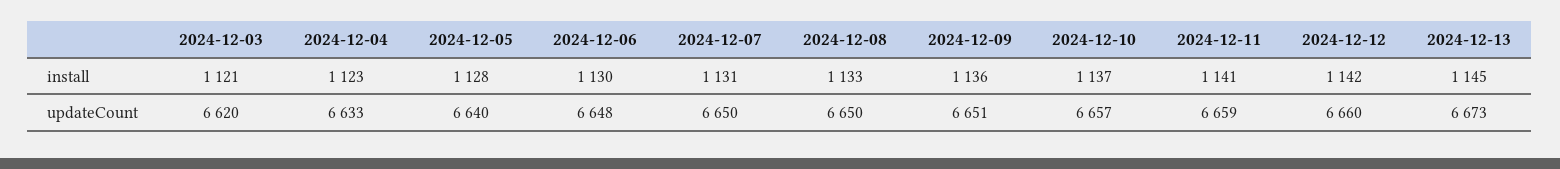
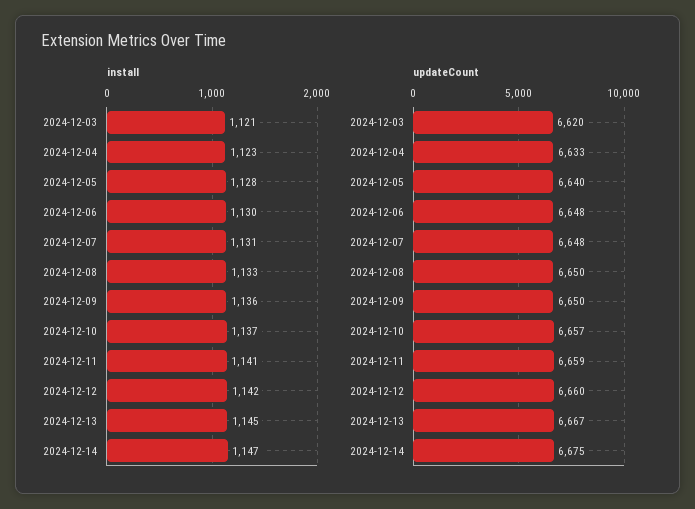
updateCount, 2024-12-07: 6650 -> 6648
updateCount, 2024-12-09: 6651 -> 6650
updateCount, 2024-12-13: 6673 -> 6667
install, 2024-12-14: none -> 1147
updateCount, 2024-12-14: none -> 6675

